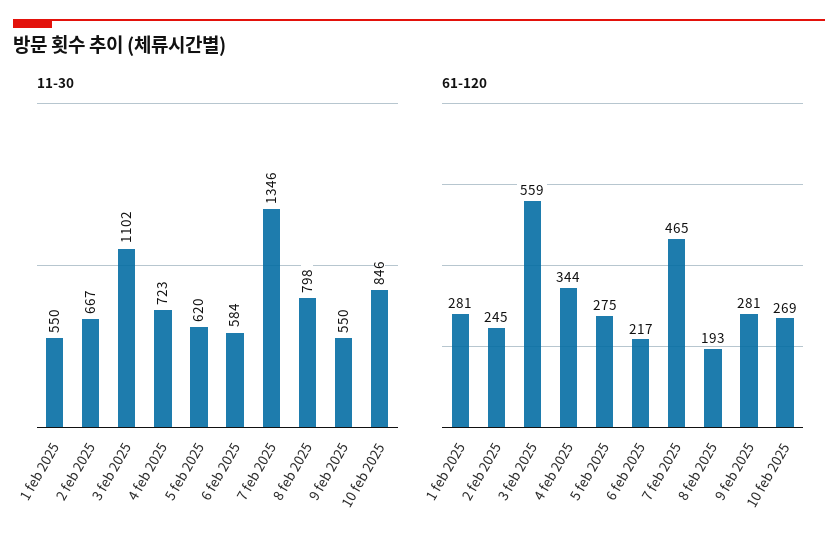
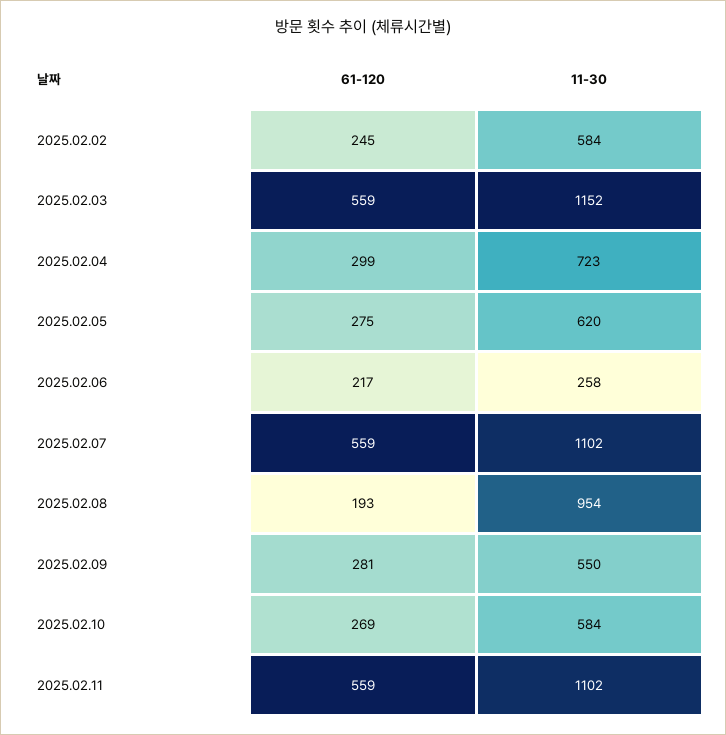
11-30, 1 feb 2025: 550 -> none
11-30, 2 feb 2025: 667 -> 584
11-30, 3 feb 2025: 1102 -> 1152
11-30, 6 feb 2025: 584 -> 258
11-30, 7 feb 2025: 1346 -> 1102
11-30, 8 feb 2025: 798 -> 954
11-30, 10 feb 2025: 846 -> 584
61-120, 1 feb 2025: 281 -> none
61-120, 4 feb 2025: 344 -> 299
61-120, 7 feb 2025: 465 -> 559
61-120, 2025.02.11: none -> 559
11-30, 2025.02.11: none -> 1102

